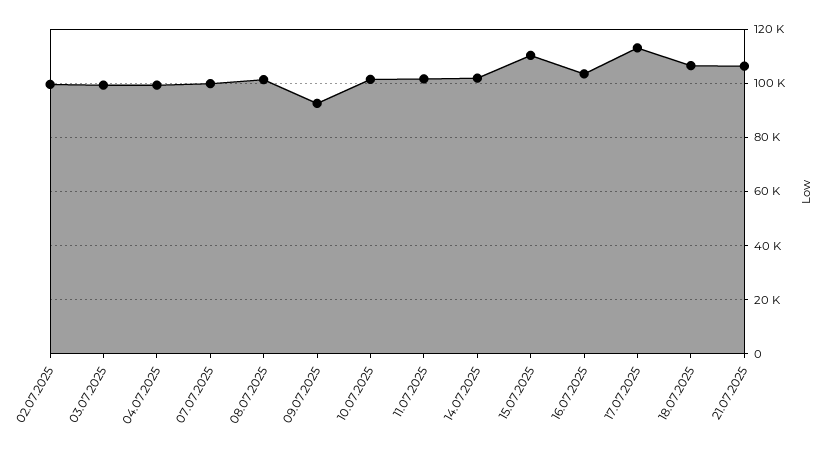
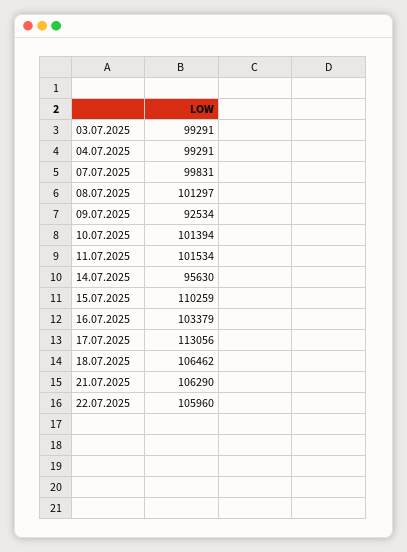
02.07.2025: 100000 -> none
14.07.2025: 102500 -> 95630
22.07.2025: none -> 105960

